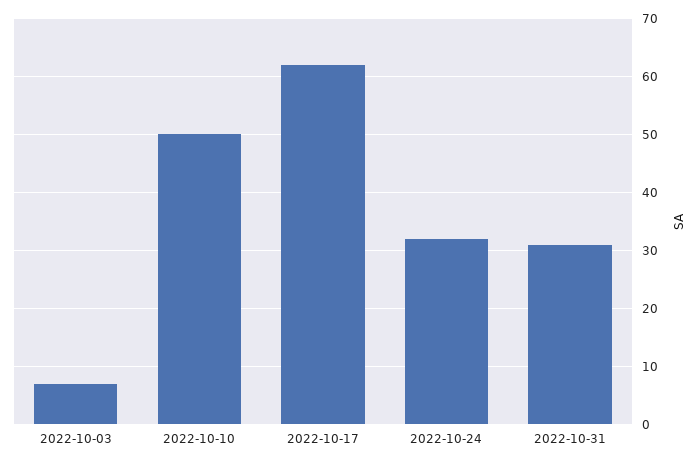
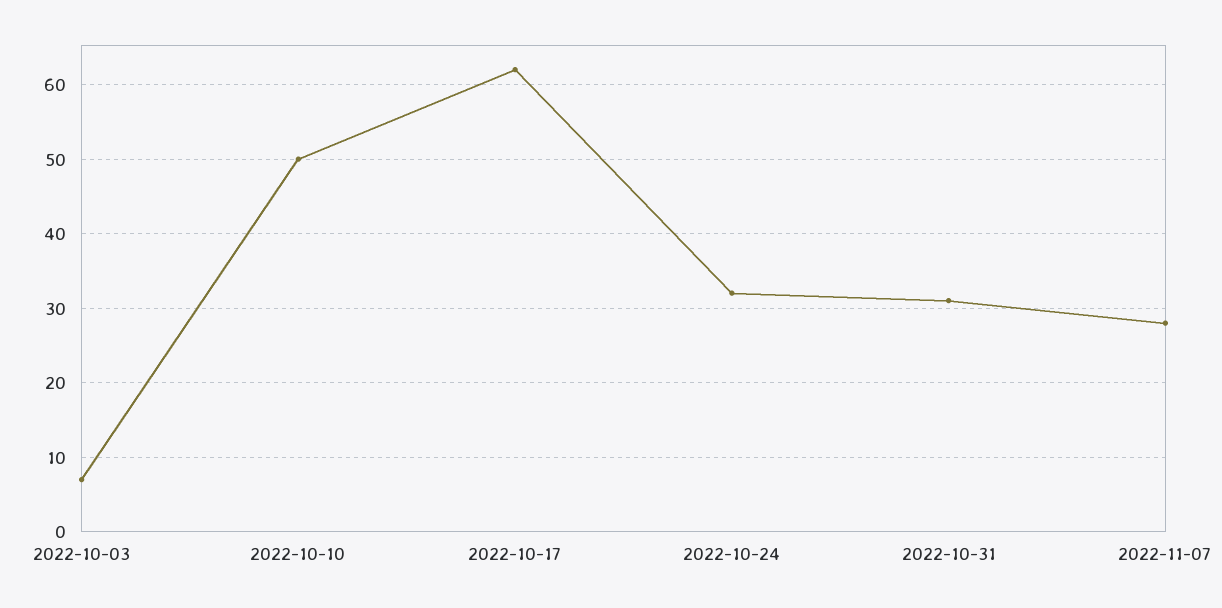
2022-11-07: none -> 28

